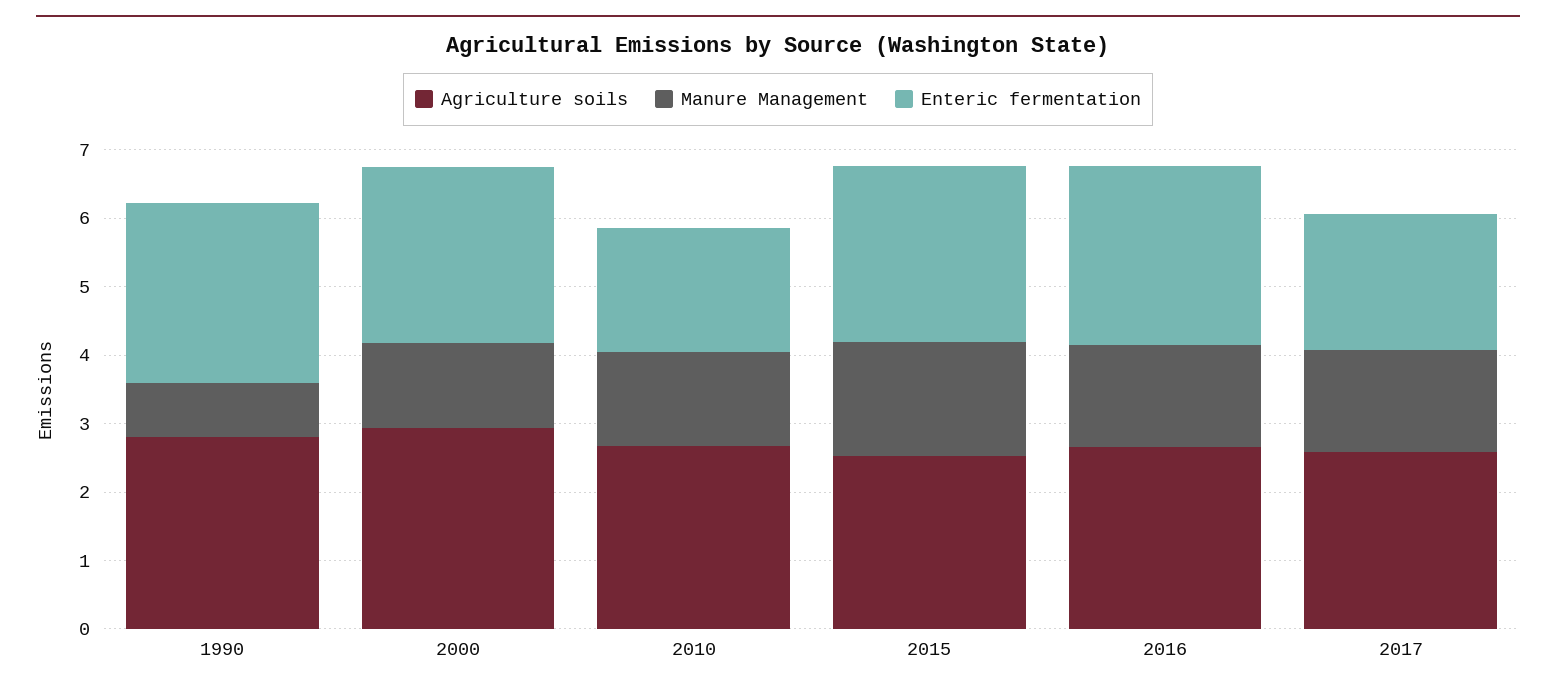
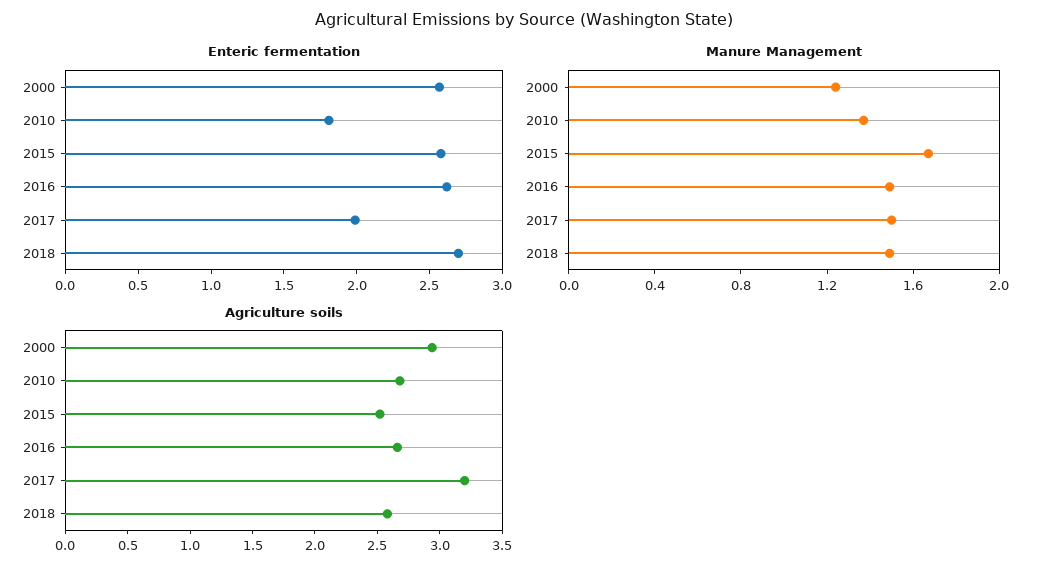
Agriculture soils, 1990: 2.8 -> none
Manure Management, 1990: 0.8 -> none
Enteric fermentation, 1990: 2.6 -> none
Agriculture soils, 2017: 2.6 -> 3.2
Enteric fermentation, 2018: none -> 2.7
Manure Management, 2018: none -> 1.5
Agriculture soils, 2018: none -> 2.6

